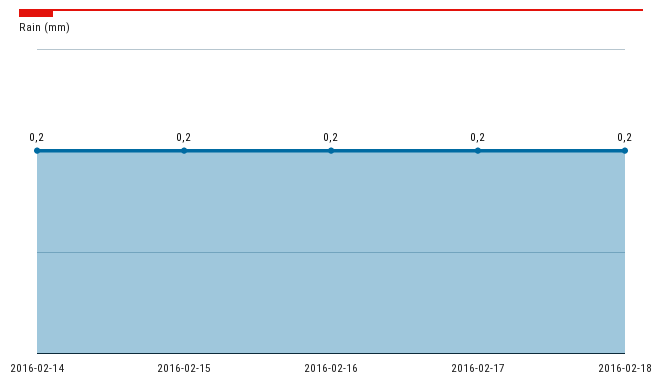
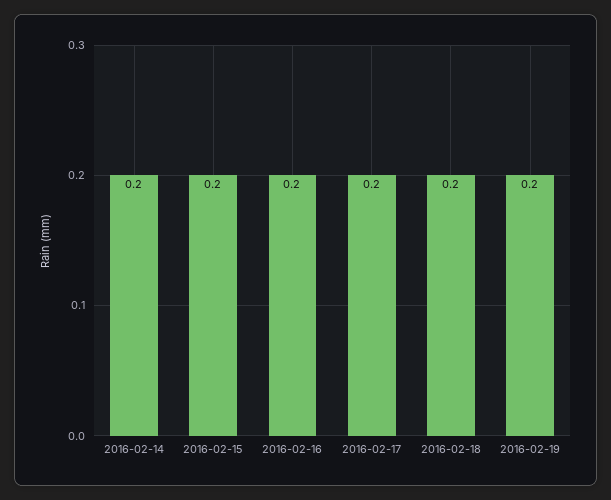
2016-02-19: none -> 0.2

